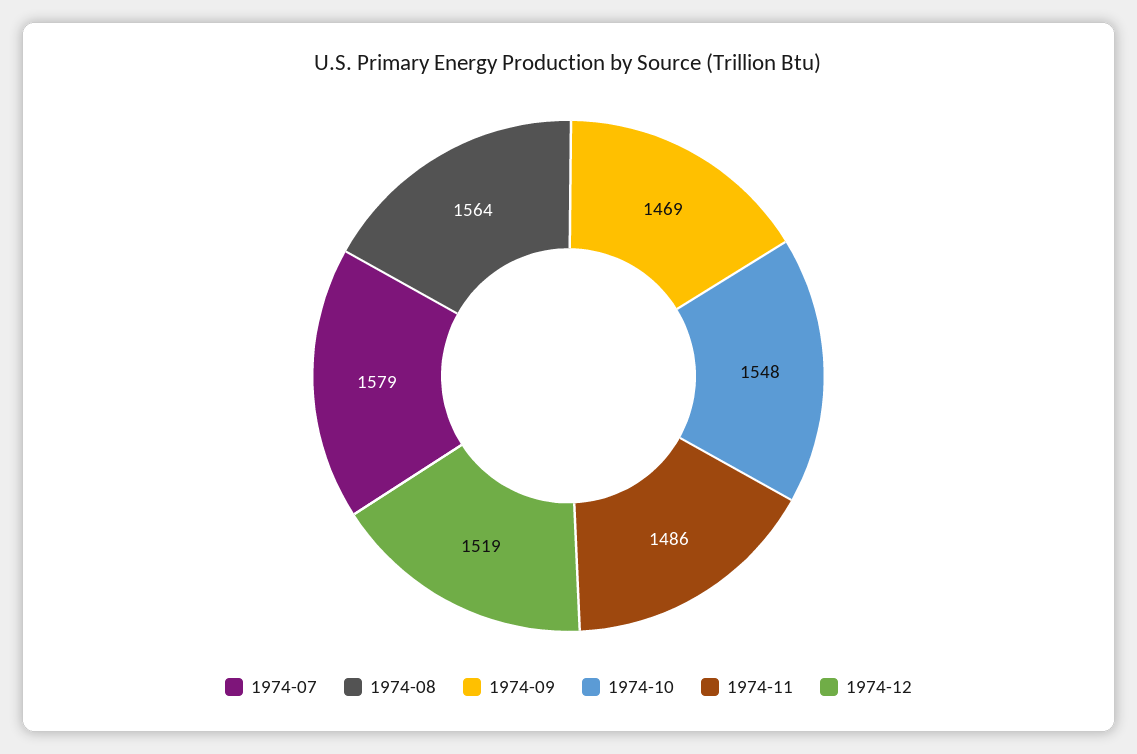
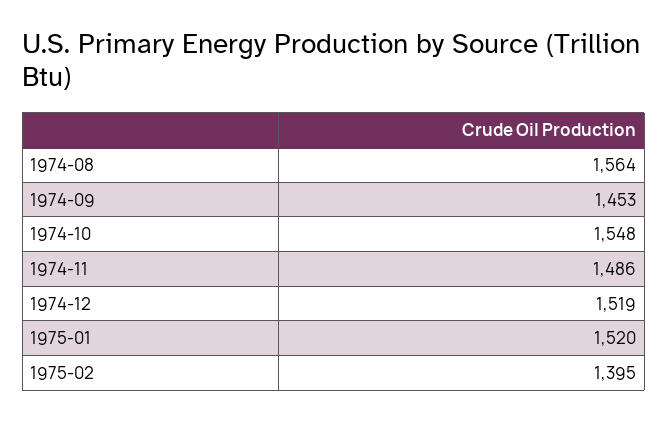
1974-07: 1579 -> none
1974-09: 1469 -> 1453
1975-01: none -> 1520
1975-02: none -> 1395

